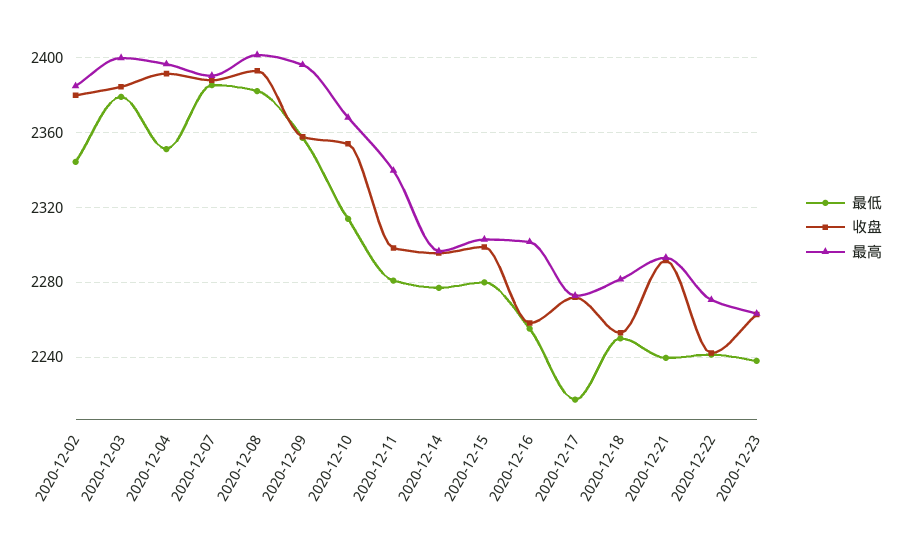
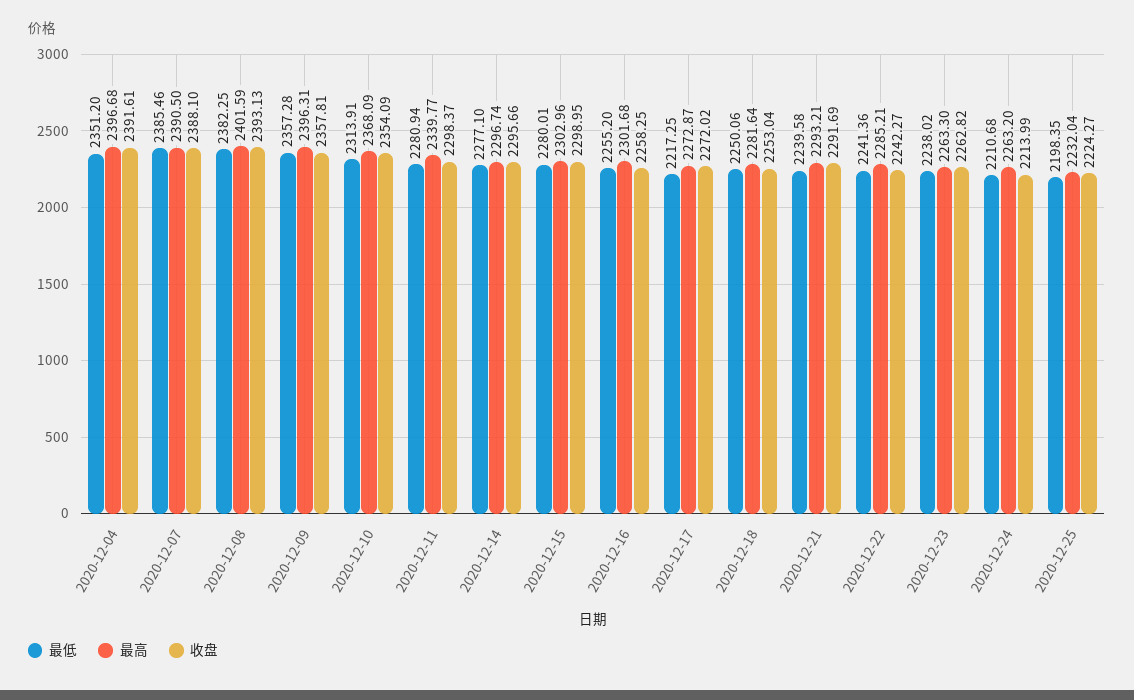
最低, 2020-12-02: 2345 -> none
收盘, 2020-12-02: 2380 -> none
最高, 2020-12-02: 2385 -> none
最低, 2020-12-03: 2380 -> none
收盘, 2020-12-03: 2385 -> none
最高, 2020-12-03: 2400 -> none
最高, 2020-12-22: 2270 -> 2285.21
最低, 2020-12-24: none -> 2210.68
最高, 2020-12-24: none -> 2263.2
收盘, 2020-12-24: none -> 2213.99
最低, 2020-12-25: none -> 2198.35
最高, 2020-12-25: none -> 2232.04
收盘, 2020-12-25: none -> 2224.27

